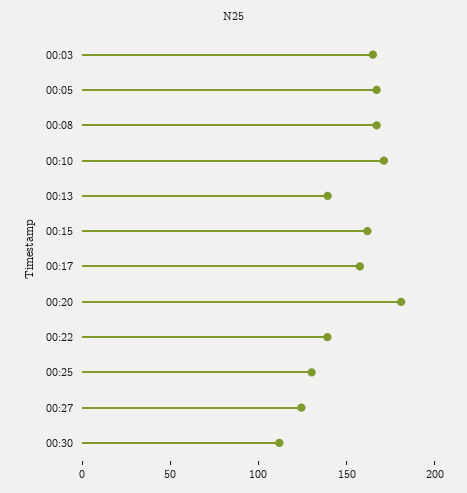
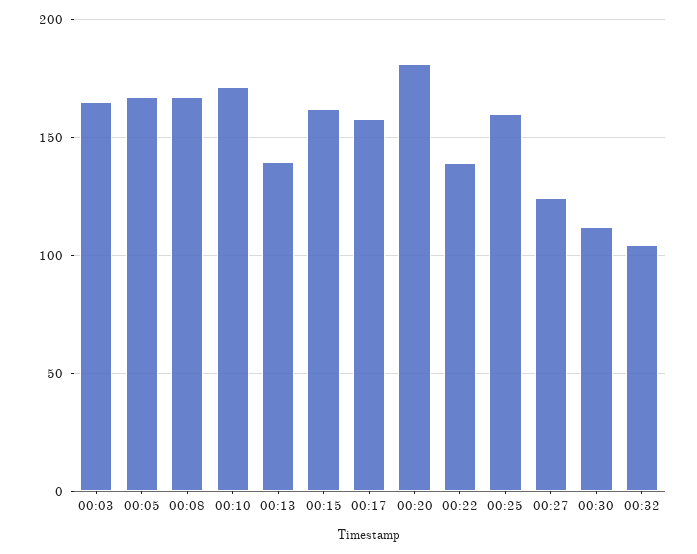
00:25: 130 -> 160
00:32: none -> 105

